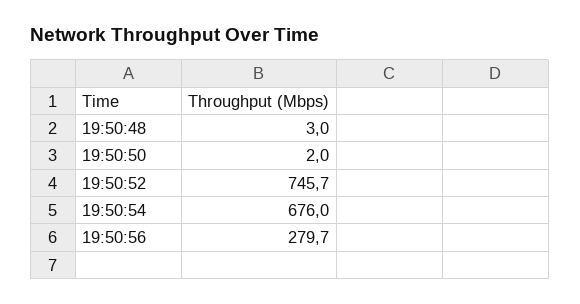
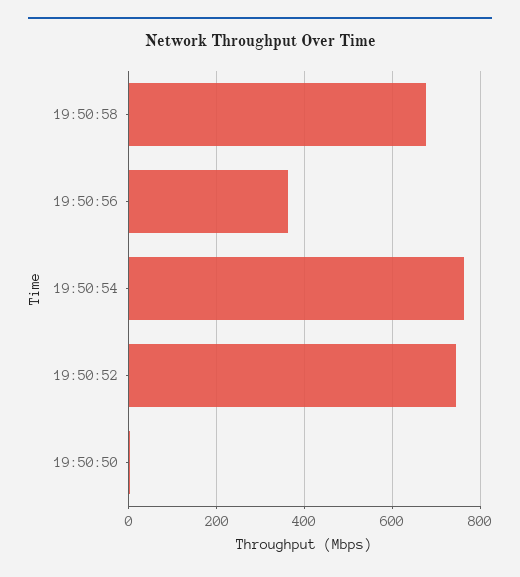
19:50:48: 3 -> none
19:50:54: 676 -> 760
19:50:56: 279.7 -> 360
19:50:58: none -> 680

